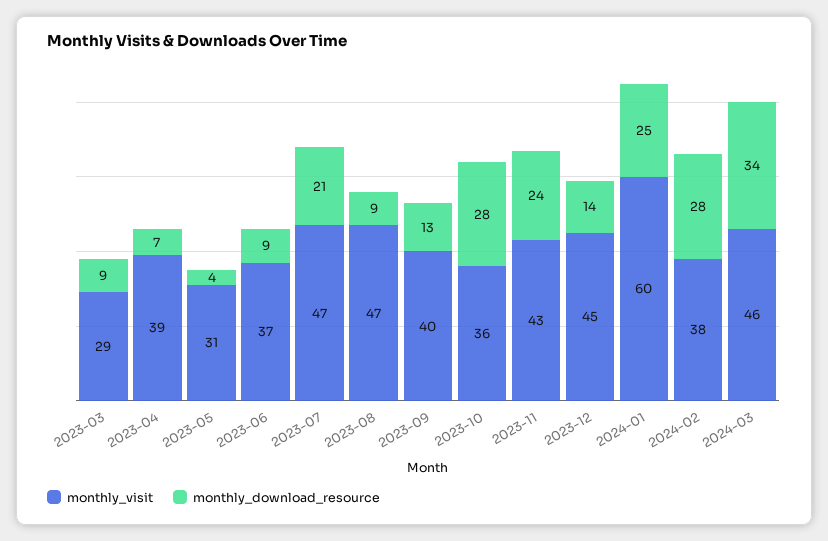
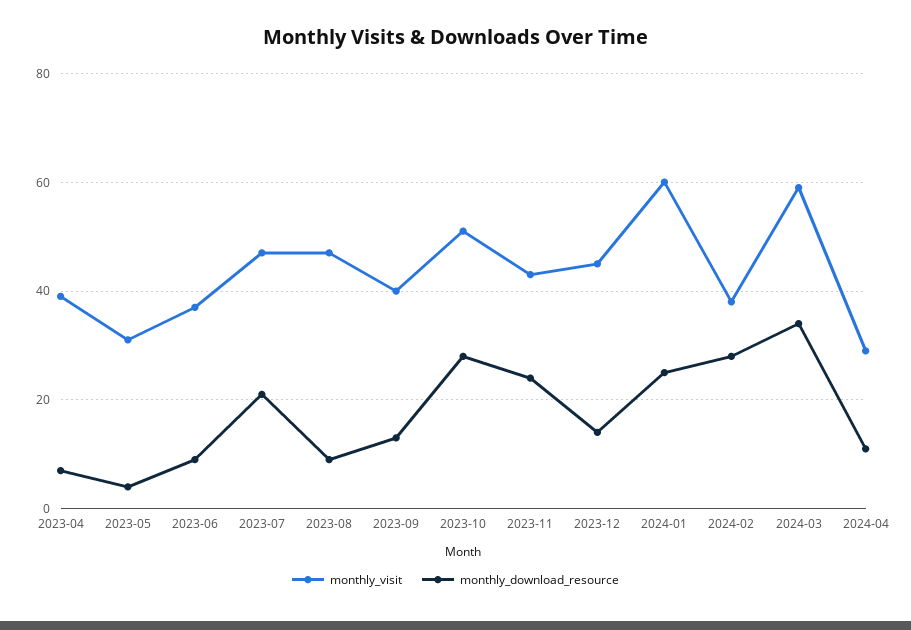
monthly_visit, 2023-03: 29 -> none
monthly_download_resource, 2023-03: 9 -> none
monthly_visit, 2023-10: 36 -> 50
monthly_visit, 2024-03: 46 -> 60
monthly_visit, 2024-04: none -> 30
monthly_download_resource, 2024-04: none -> 10

